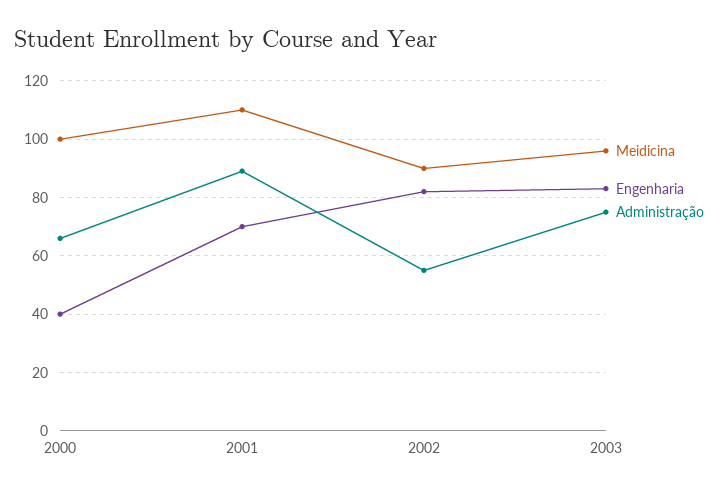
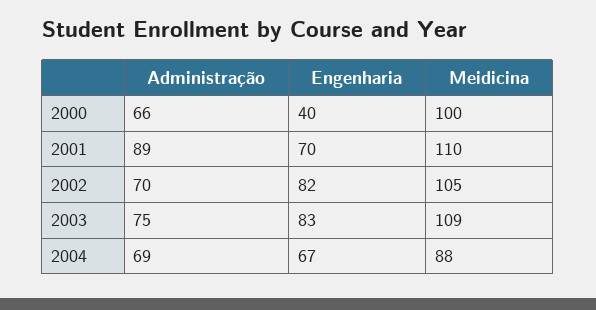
Meidicina, 2002: 90 -> 105
Administração, 2002: 55 -> 70
Meidicina, 2003: 95 -> 109
Administração, 2004: none -> 69
Engenharia, 2004: none -> 67
Meidicina, 2004: none -> 88

